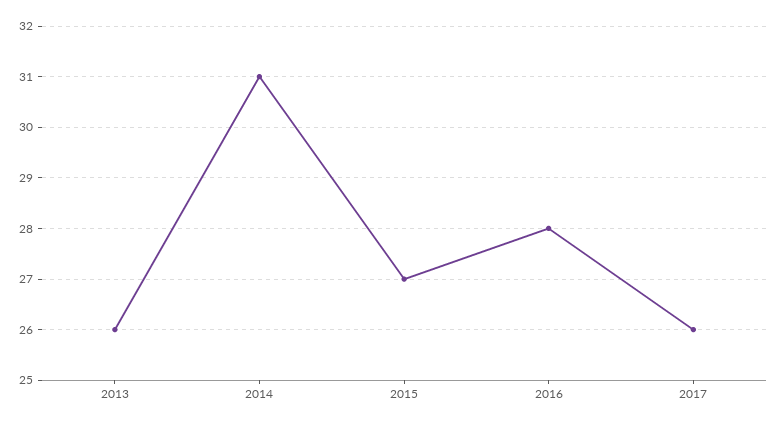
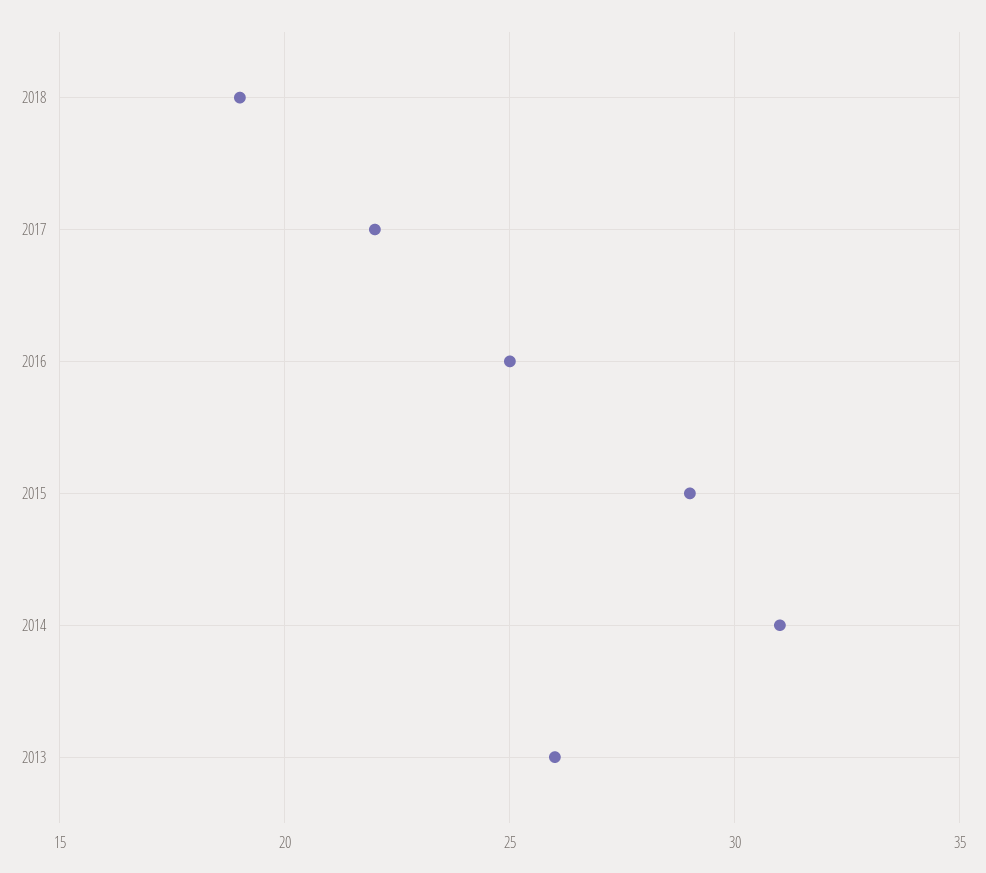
2015: 27 -> 29
2016: 28 -> 25
2017: 26 -> 22
2018: none -> 19

